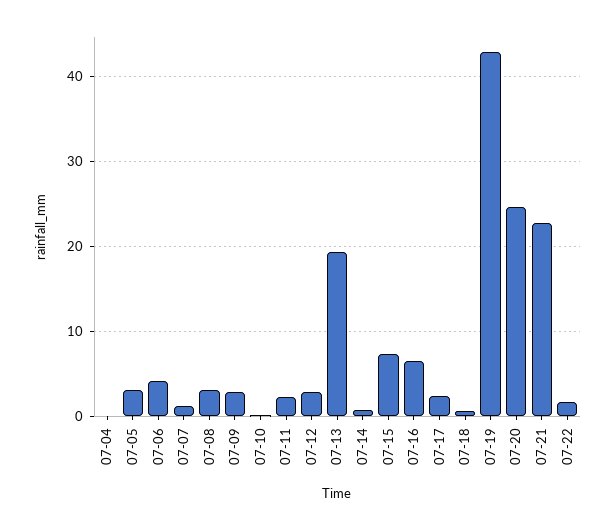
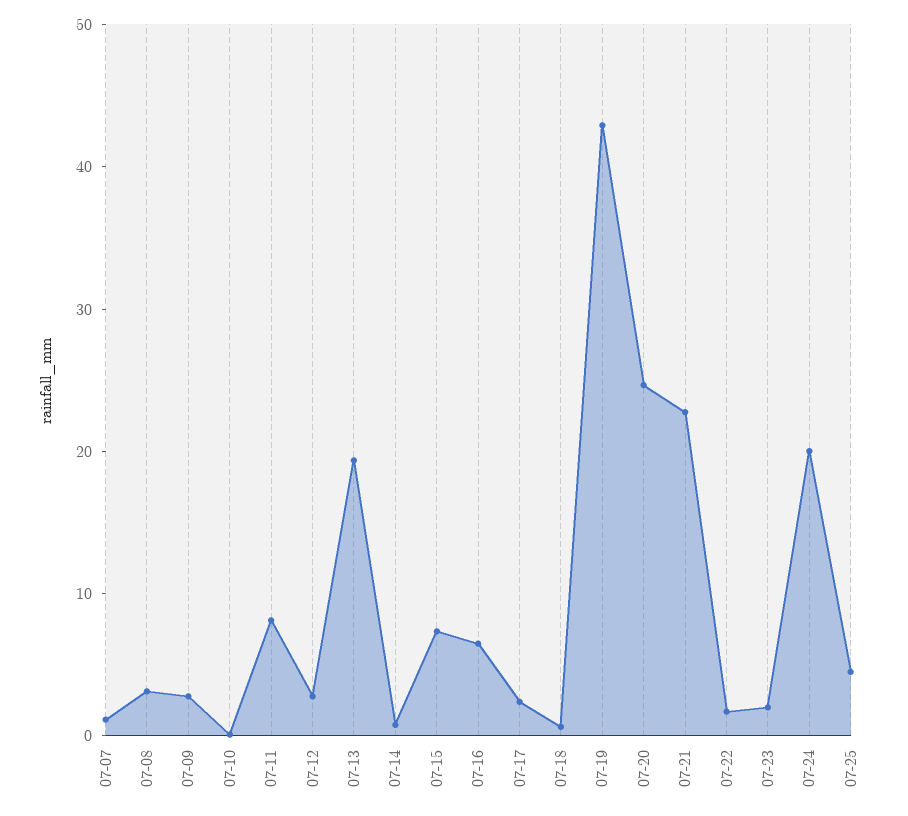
07-04: 0 -> none
07-05: 3 -> none
07-06: 4 -> none
07-11: 2 -> 8
07-23: none -> 2
07-24: none -> 20
07-25: none -> 4

